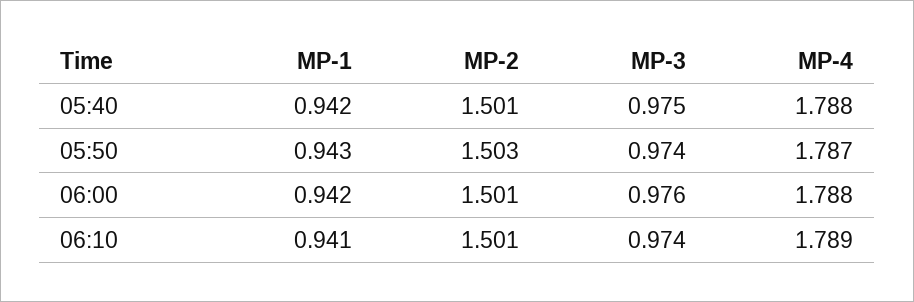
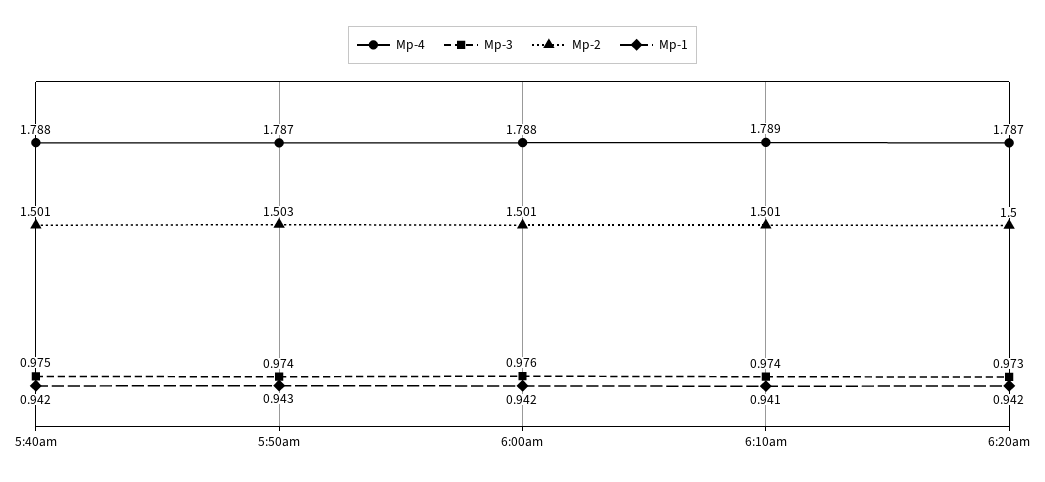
MP-4, 6:20am: none -> 1.787
MP-3, 6:20am: none -> 0.973
MP-2, 6:20am: none -> 1.5
MP-1, 6:20am: none -> 0.942

